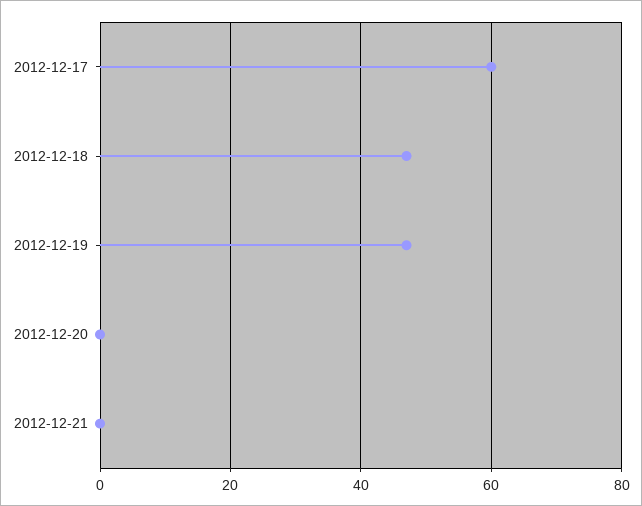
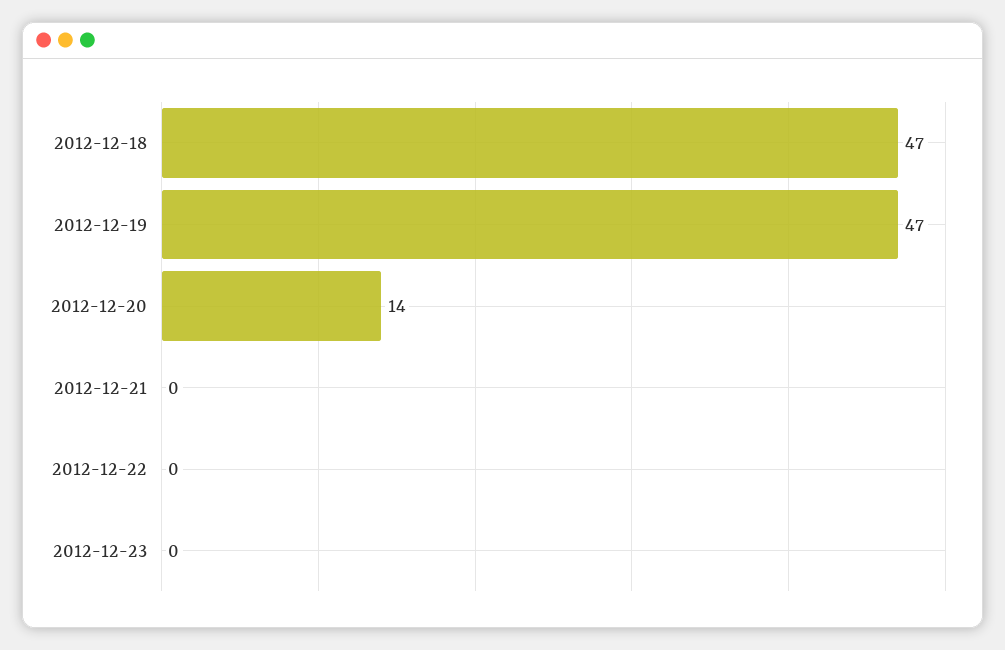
2012-12-17: 60 -> none
2012-12-20: 0 -> 14
2012-12-22: none -> 0
2012-12-23: none -> 0

